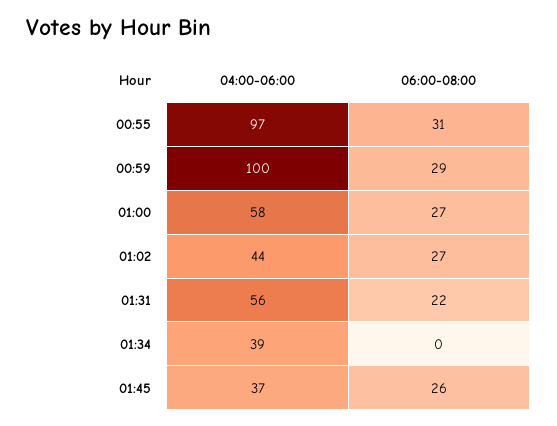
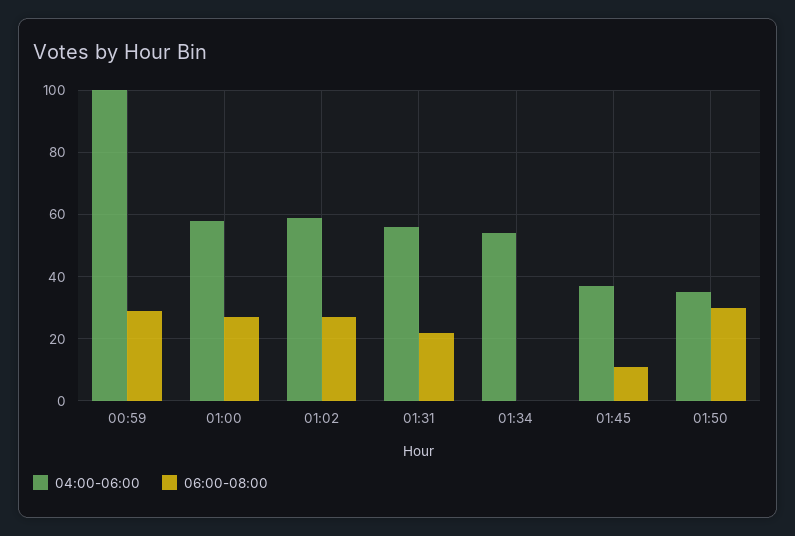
04:00-06:00, 00:55: 97 -> none
06:00-08:00, 00:55: 31 -> none
04:00-06:00, 01:02: 44 -> 60
04:00-06:00, 01:34: 39 -> 55
06:00-08:00, 01:45: 26 -> 10
04:00-06:00, 01:50: none -> 35
06:00-08:00, 01:50: none -> 30

